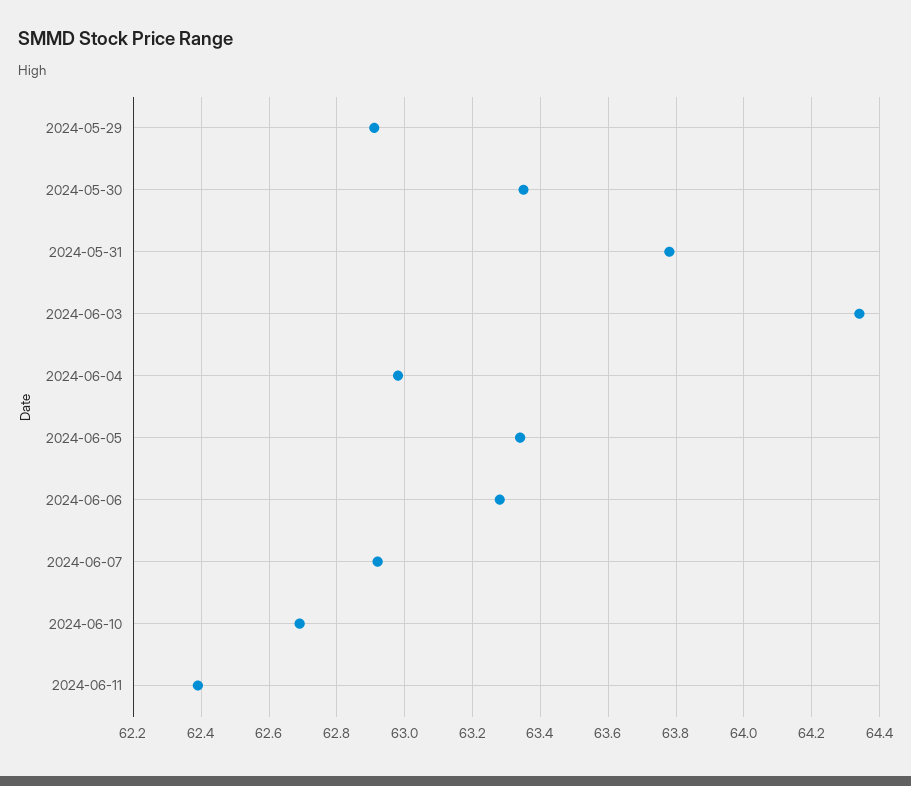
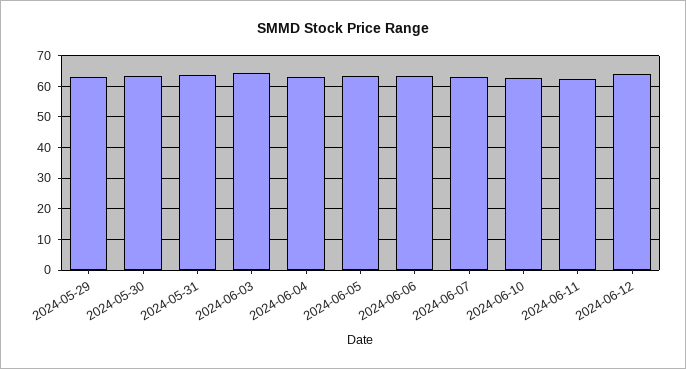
2024-06-12: none -> 64

